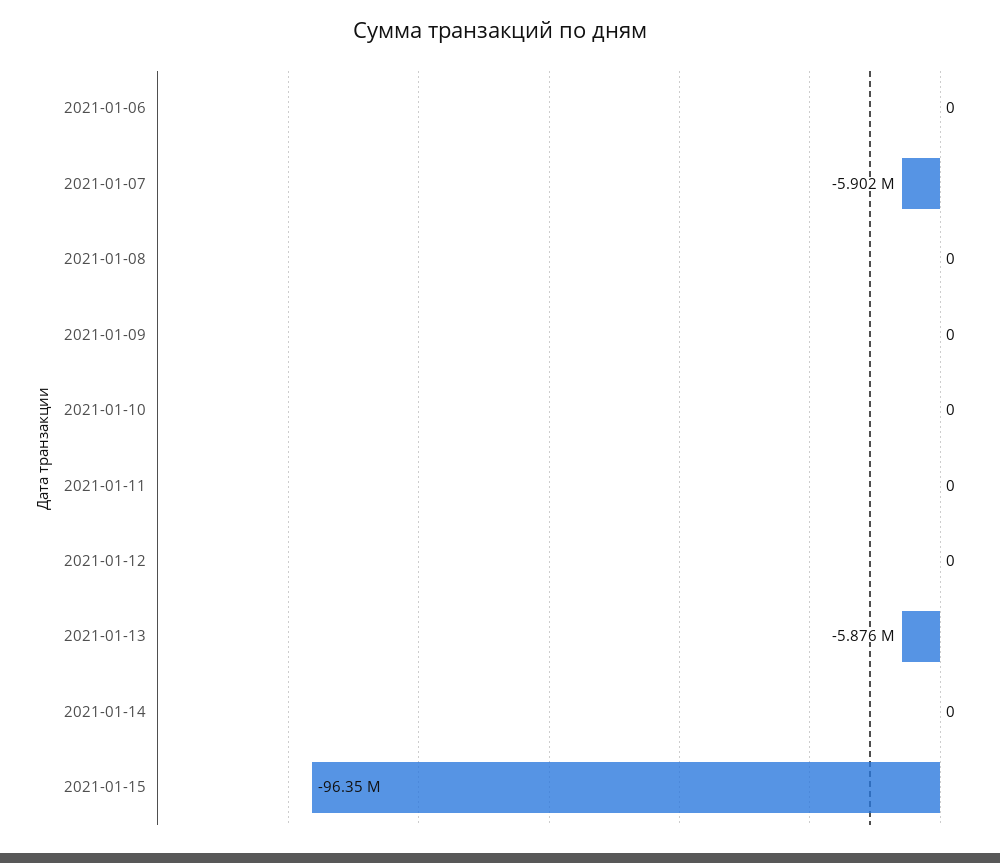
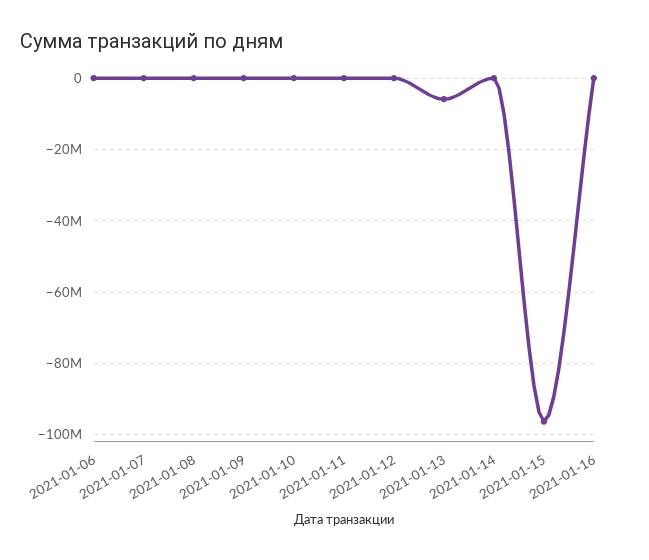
2021-01-07: -5902000 -> 0
2021-01-16: none -> 0

